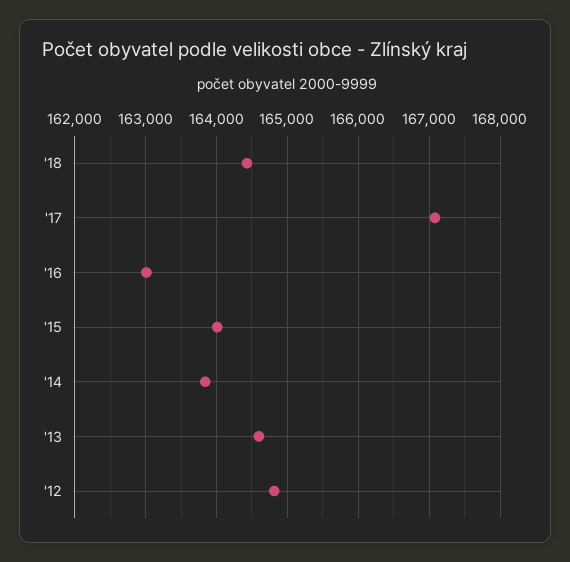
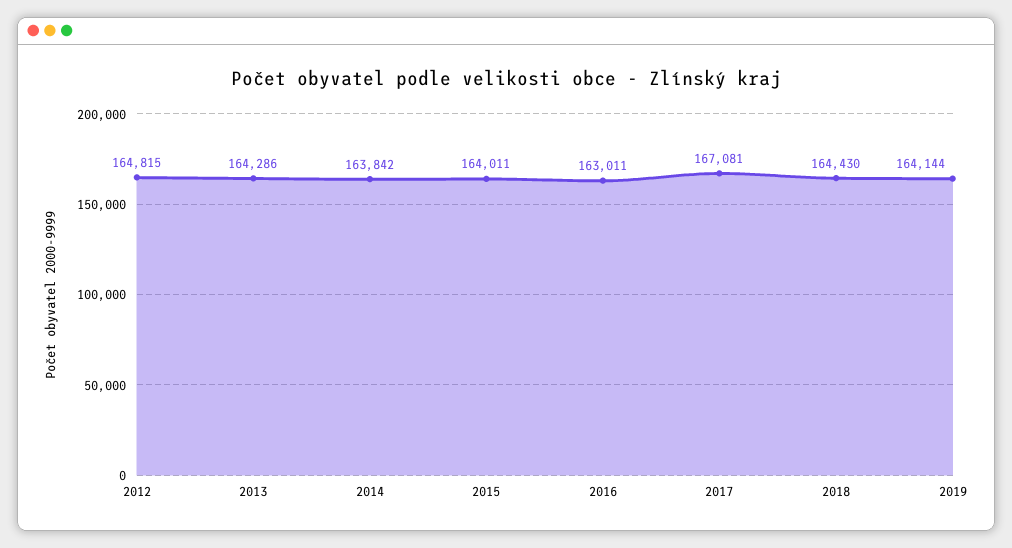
'13: 164600 -> 164286
2019: none -> 164144

